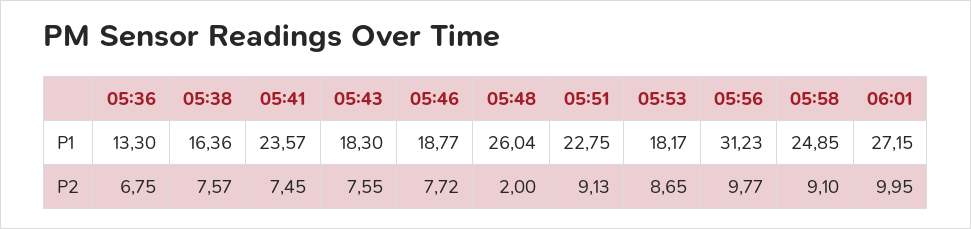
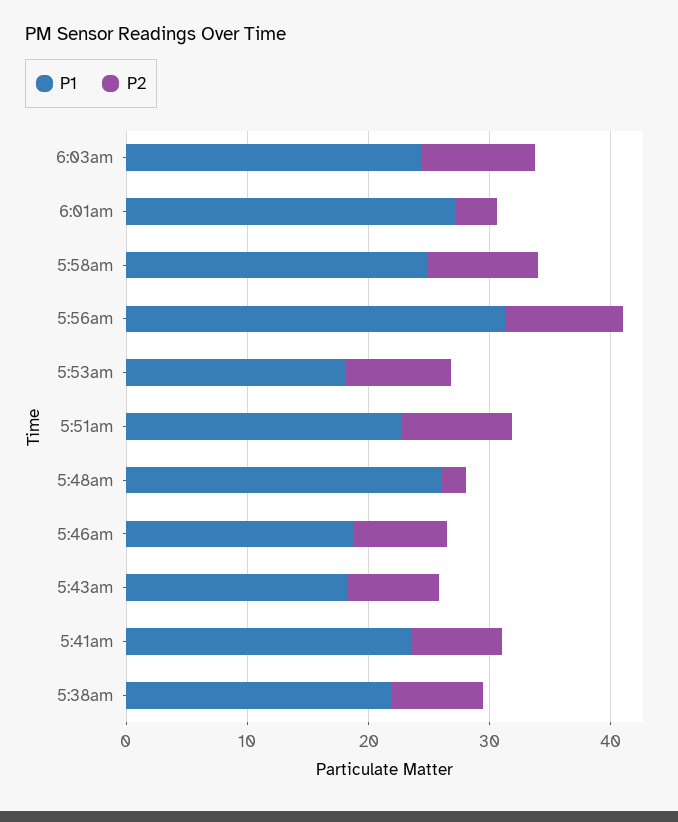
P1, 05:36: 13.3 -> none
P1, 05:38: 16.36 -> 22
P2, 05:36: 6.75 -> none
P2, 06:01: 9.95 -> 4
P1, 6:03am: none -> 24
P2, 6:03am: none -> 10

